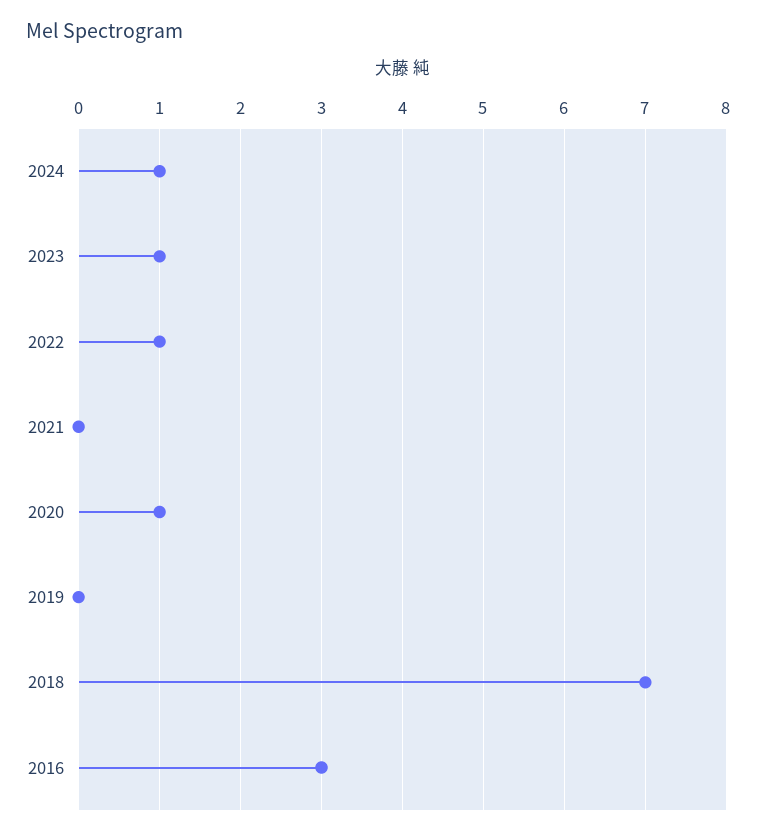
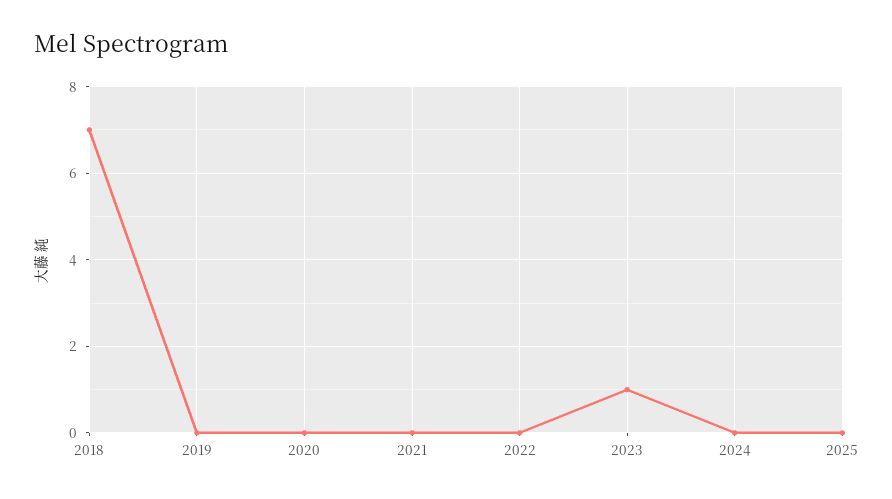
2024: 1 -> 0
2022: 1 -> 0
2020: 1 -> 0
2016: 3 -> none
2025: none -> 0

